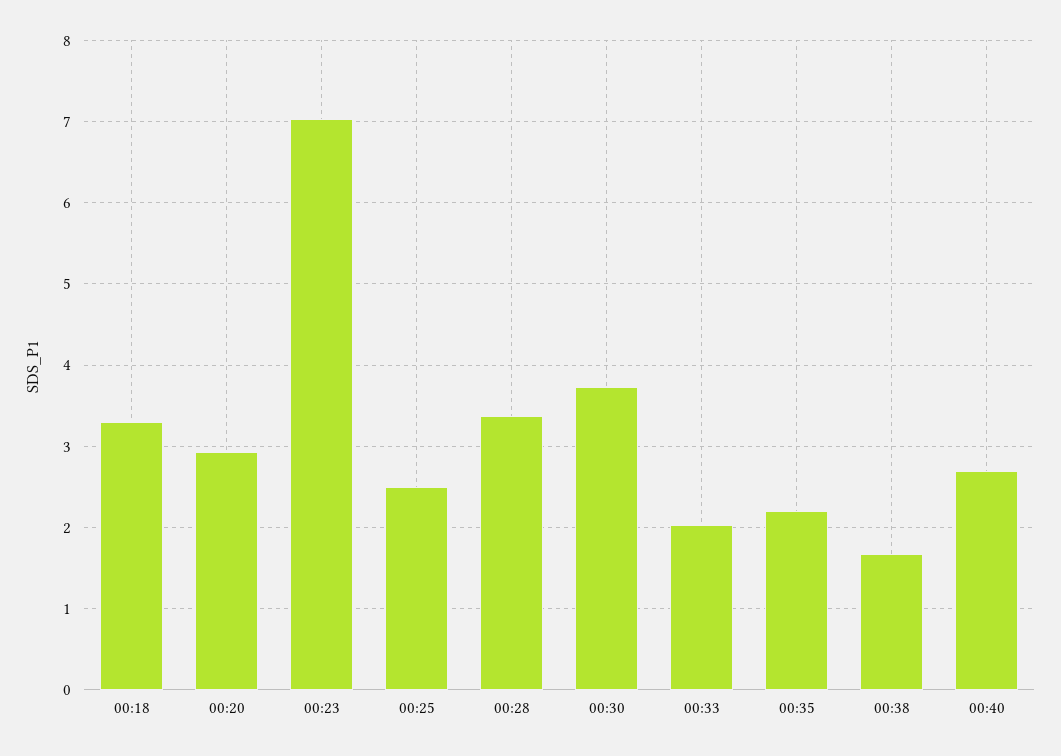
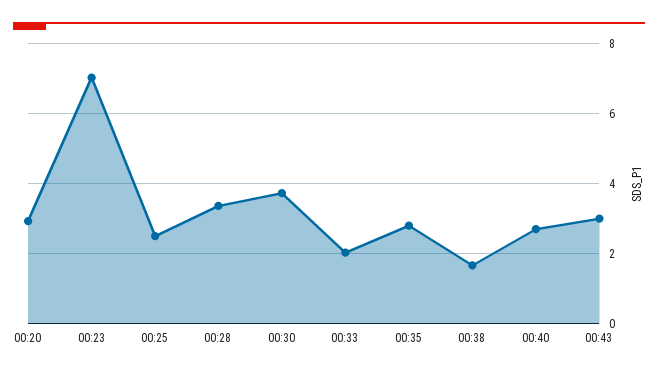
00:18: 3.3 -> none
00:35: 2.2 -> 2.8
00:43: none -> 3

